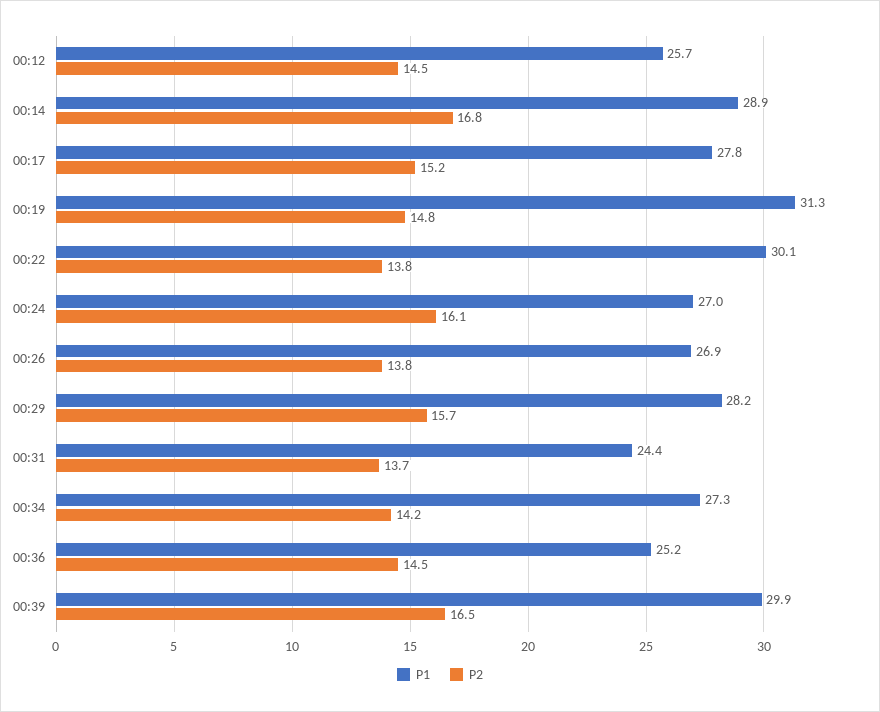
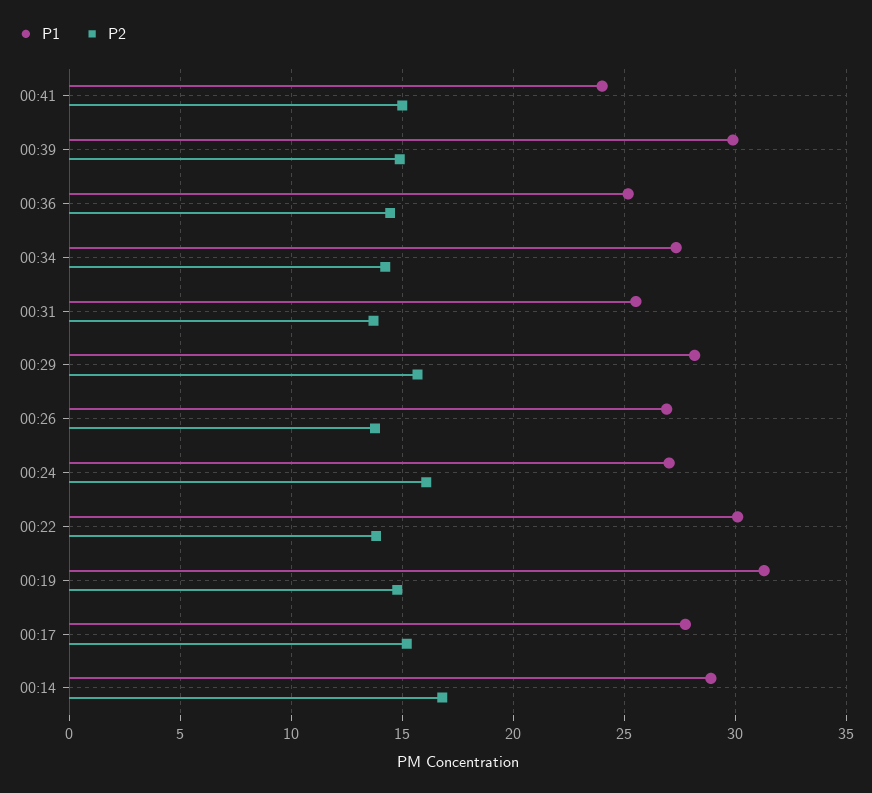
P1, 00:12: 25.7 -> none
P2, 00:12: 14.5 -> none
P1, 00:31: 24.4 -> 25.5
P2, 00:39: 16.5 -> 15
P1, 00:41: none -> 24
P2, 00:41: none -> 15

